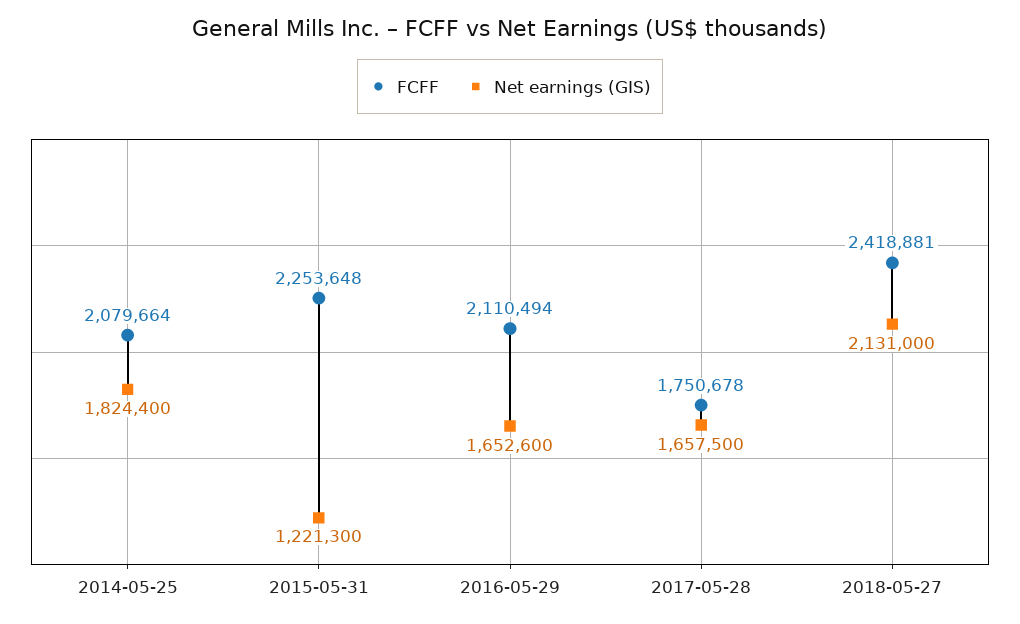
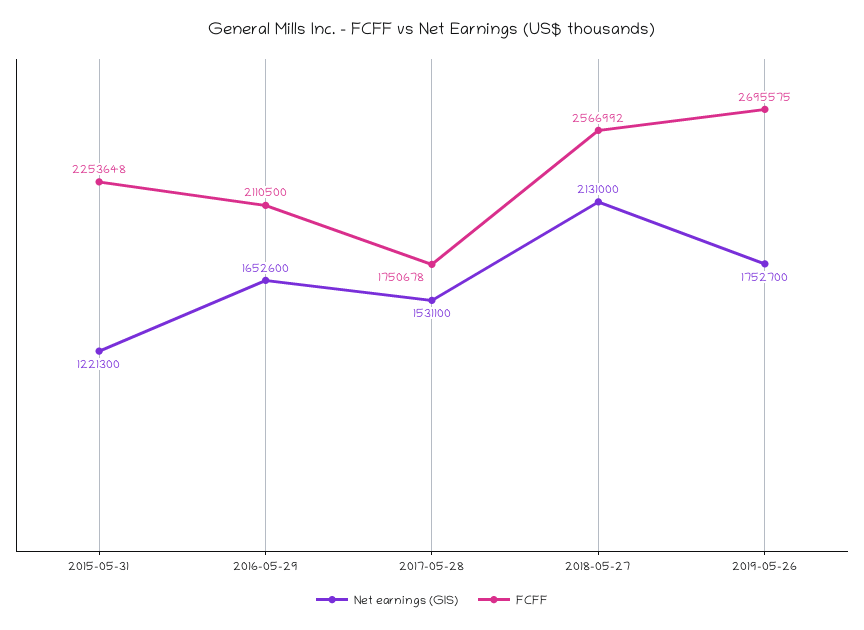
FCFF, 2014-05-25: 2079664 -> none
Net earnings (GIS), 2014-05-25: 1824400 -> none
FCFF, 2016-05-29: 2110494 -> 2110500
Net earnings (GIS), 2017-05-28: 1657500 -> 1531100
FCFF, 2018-05-27: 2418881 -> 2566992
Net earnings (GIS), 2019-05-26: none -> 1752700
FCFF, 2019-05-26: none -> 2695575

